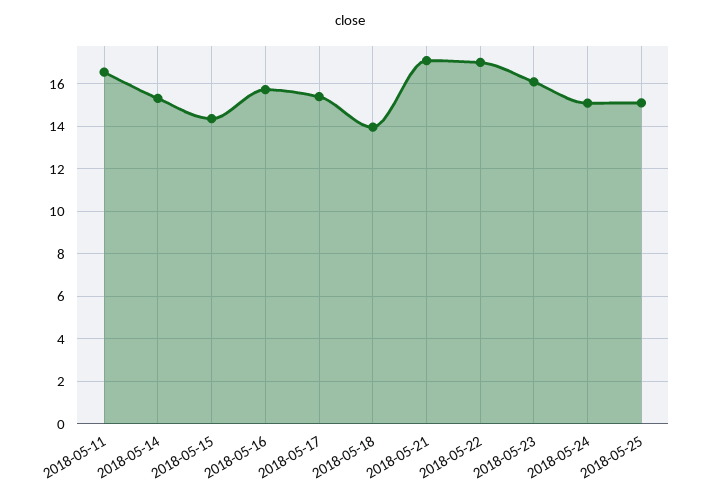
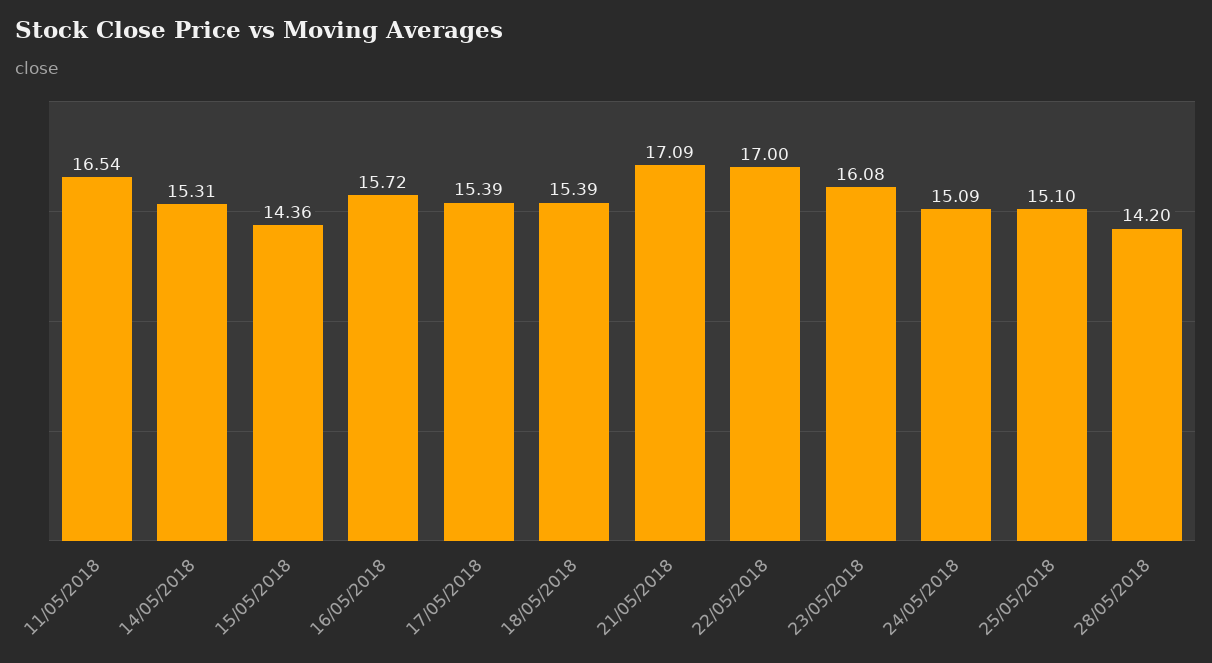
2018-05-18: 14 -> 15.39
28/05/2018: none -> 14.2

